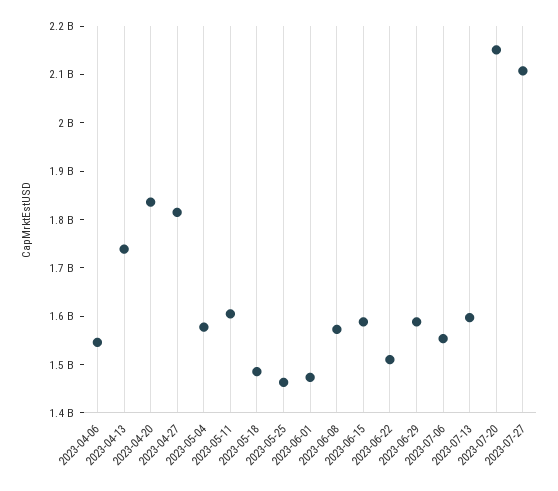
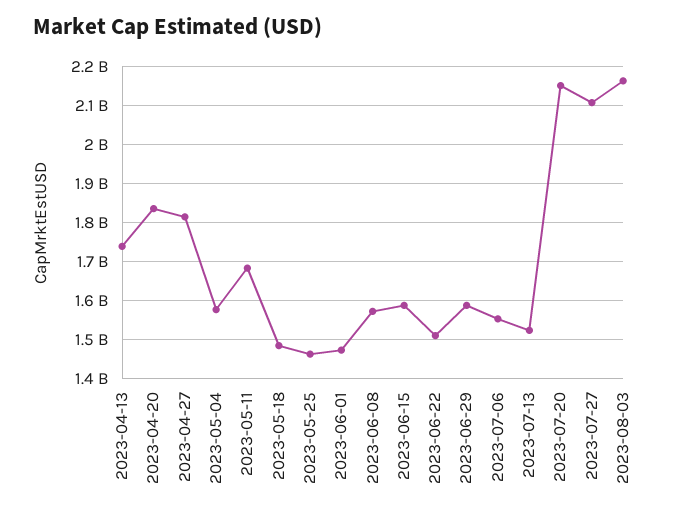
2023-04-06: 1540000000 -> none
2023-05-11: 1600000000 -> 1680000000
2023-07-13: 1600000000 -> 1520000000
2023-08-03: none -> 2160000000

